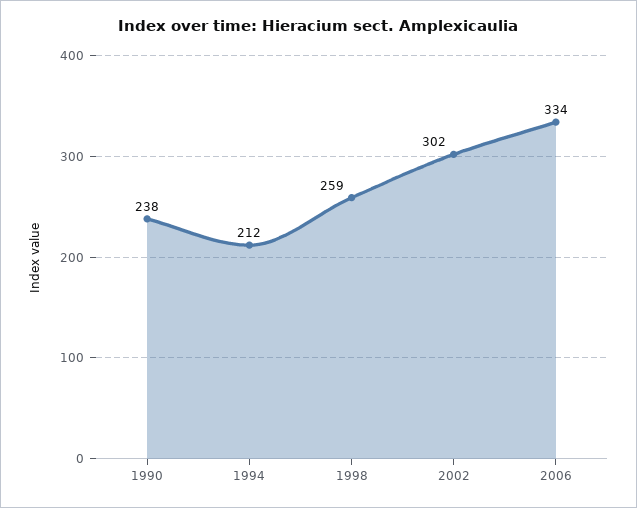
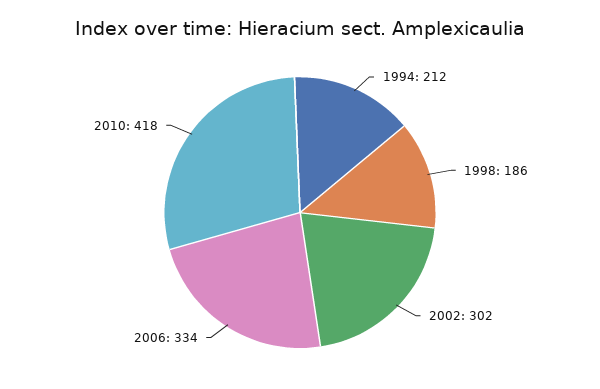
1990: 238 -> none
1998: 259 -> 186
2010: none -> 418

